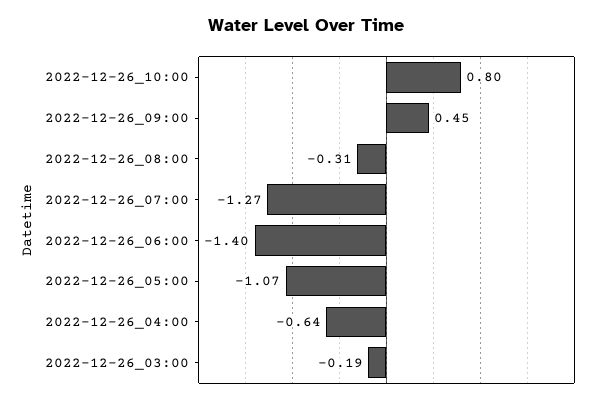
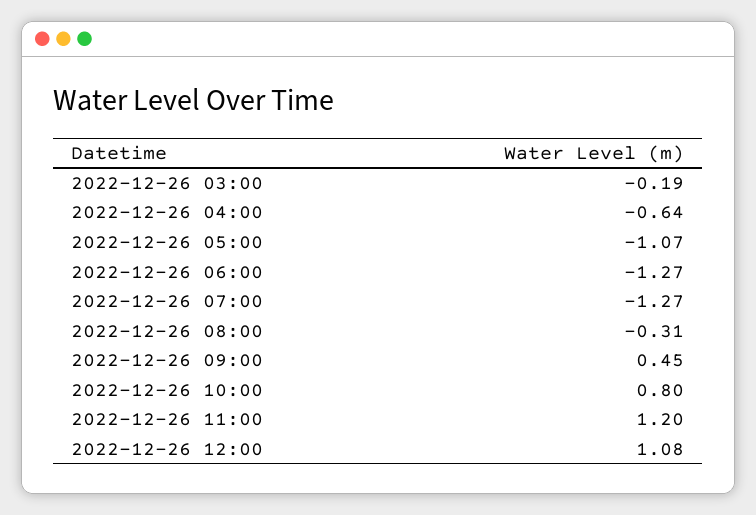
2022-12-26_06:00: -1.4 -> -1.27
2022-12-26 11:00: none -> 1.2
2022-12-26 12:00: none -> 1.08

